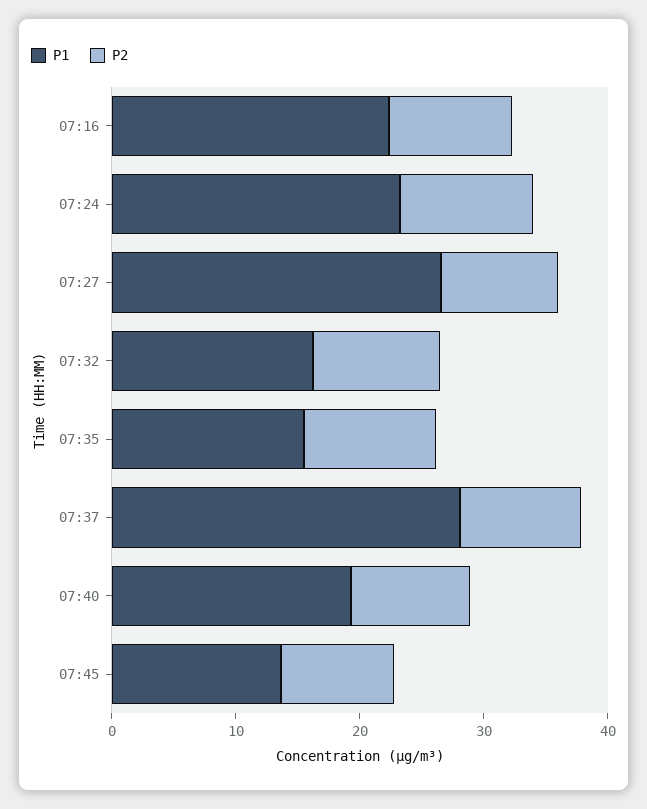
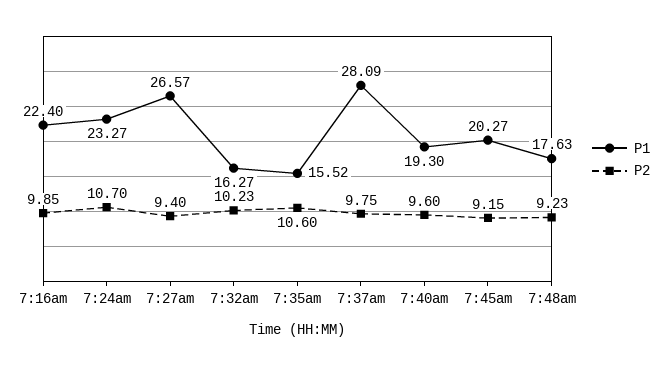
P1, 07:45: 14 -> 20.27
P1, 7:48am: none -> 17.63
P2, 7:48am: none -> 9.23

